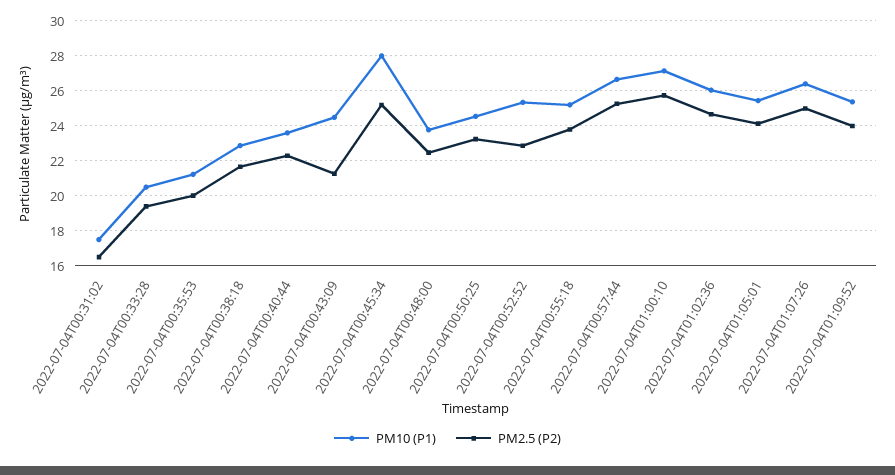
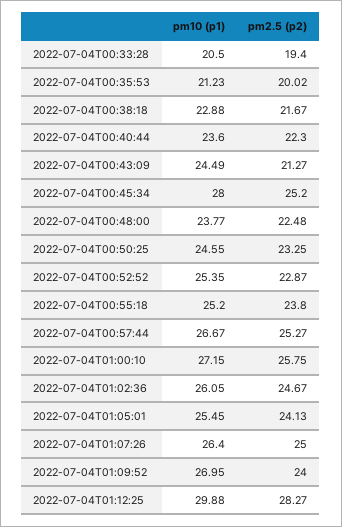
PM10 (P1), 2022-07-04T00:31:02: 17.5 -> none
PM2.5 (P2), 2022-07-04T00:31:02: 16.5 -> none
PM10 (P1), 2022-07-04T01:09:52: 25.5 -> 26.95
PM10 (P1), 2022-07-04T01:12:25: none -> 29.88
PM2.5 (P2), 2022-07-04T01:12:25: none -> 28.27

